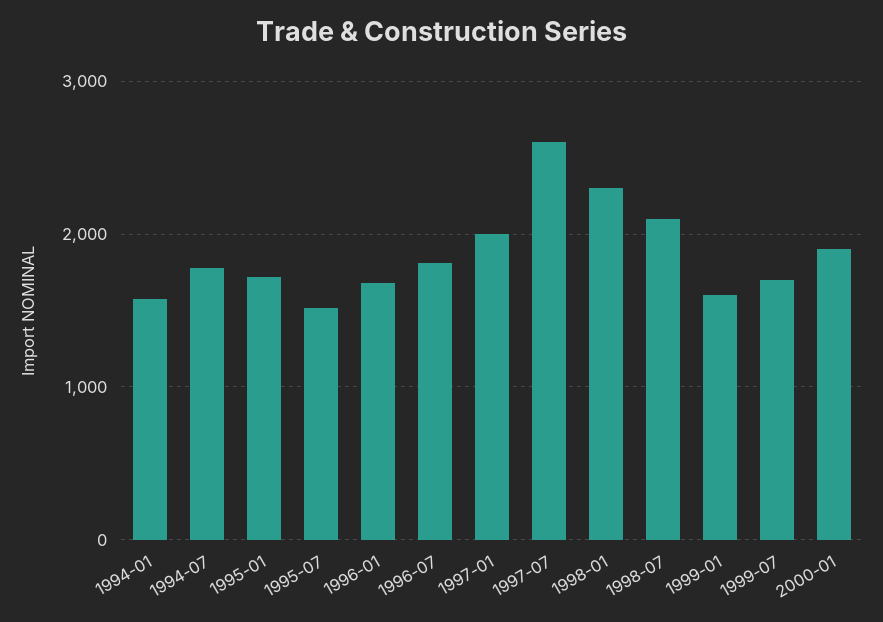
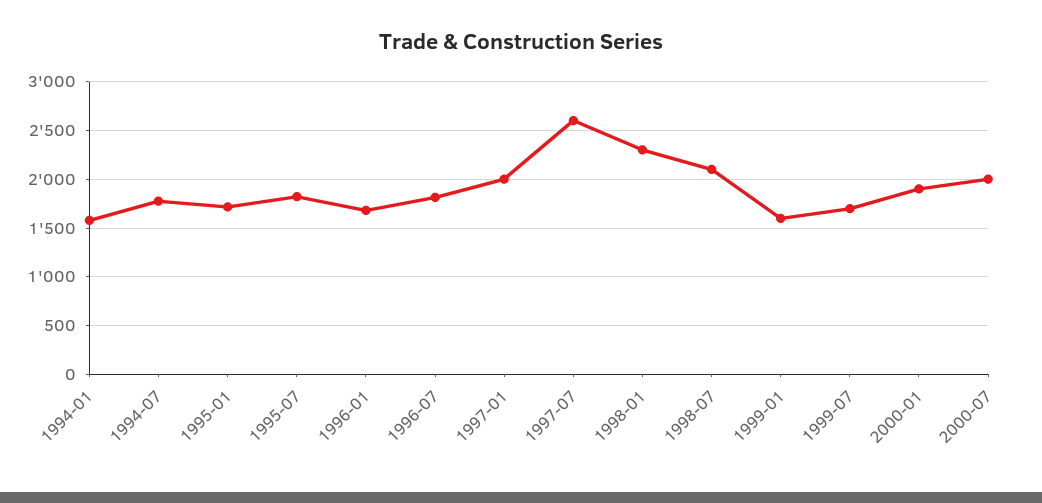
1995-07: 1500 -> 1800
2000-07: none -> 2000

